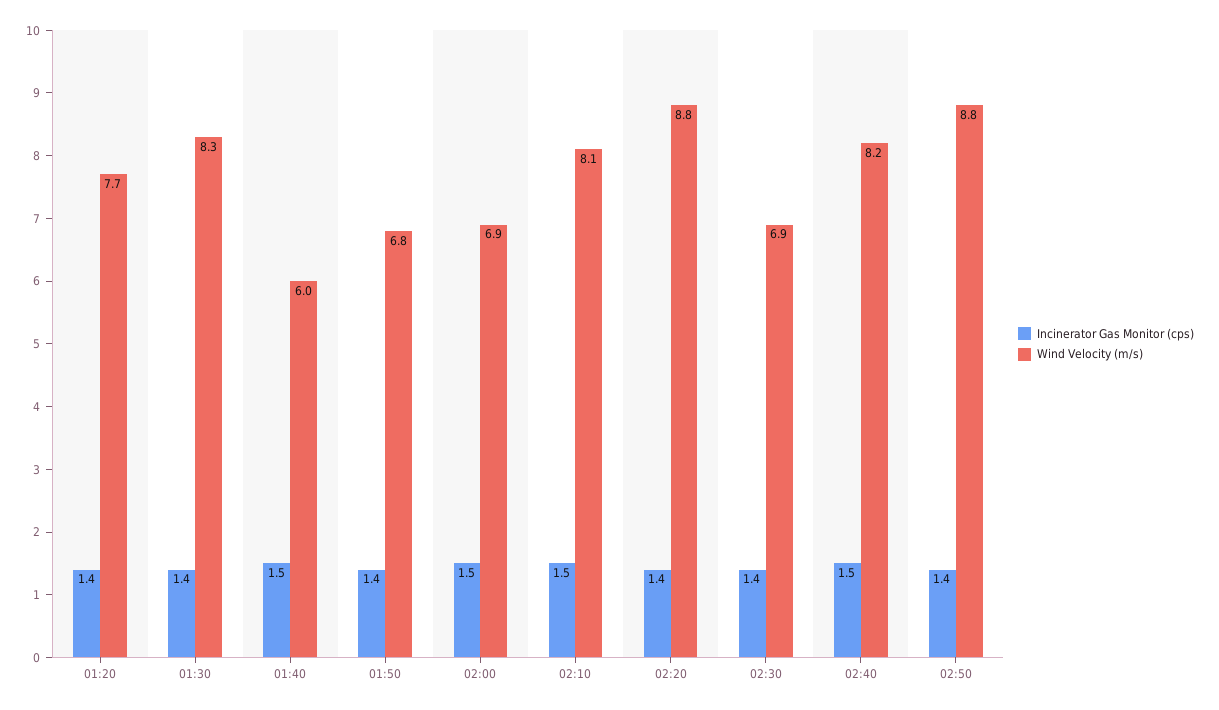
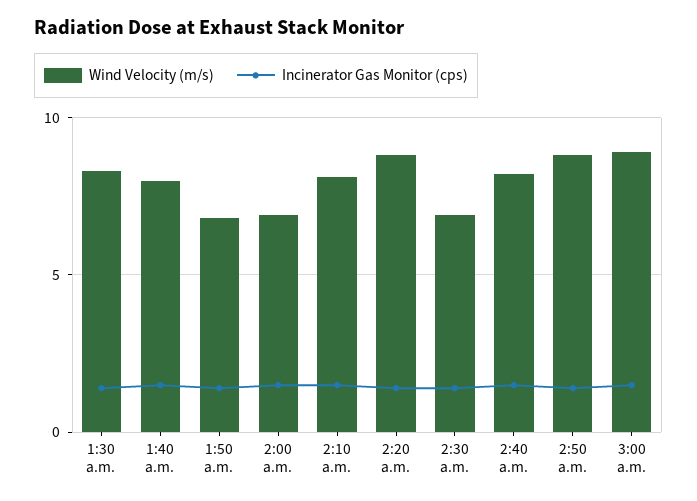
Incinerator Gas Monitor (cps), 01:20: 1.4 -> none
Wind Velocity (m/s), 01:20: 7.7 -> none
Wind Velocity (m/s), 01:40: 6 -> 8
Wind Velocity (m/s), 3:00 a.m.: none -> 9
Incinerator Gas Monitor (cps), 3:00 a.m.: none -> 1.5

